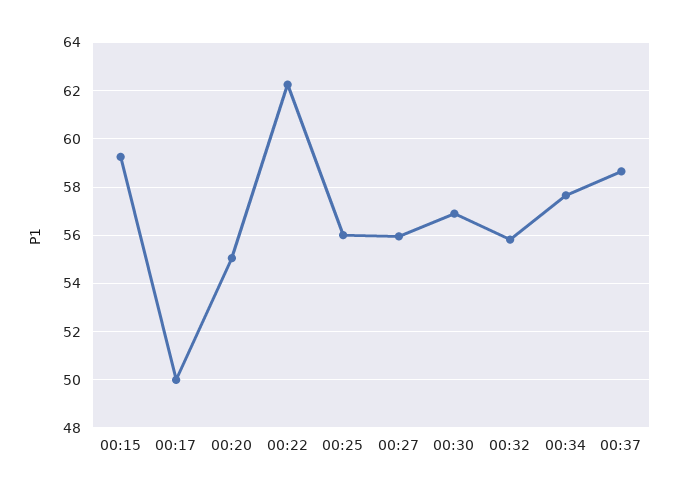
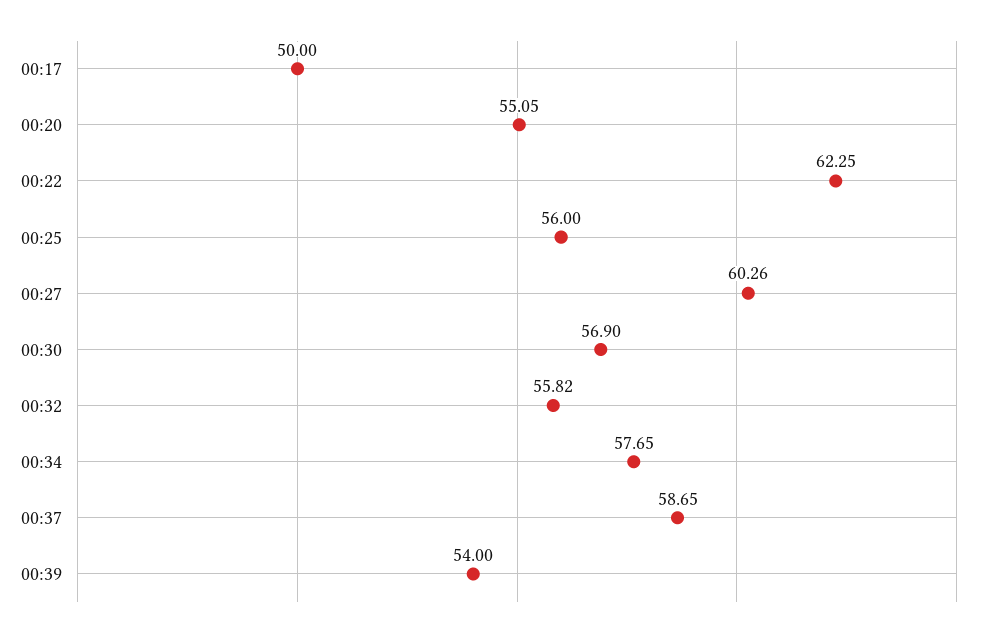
00:15: 59.25 -> none
00:27: 56 -> 60.26
00:39: none -> 54

